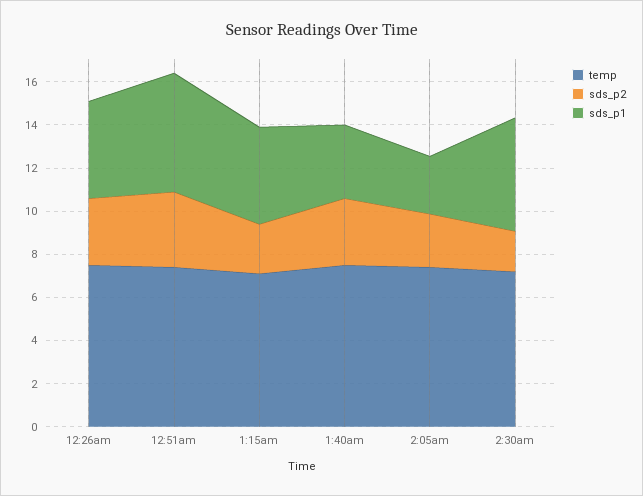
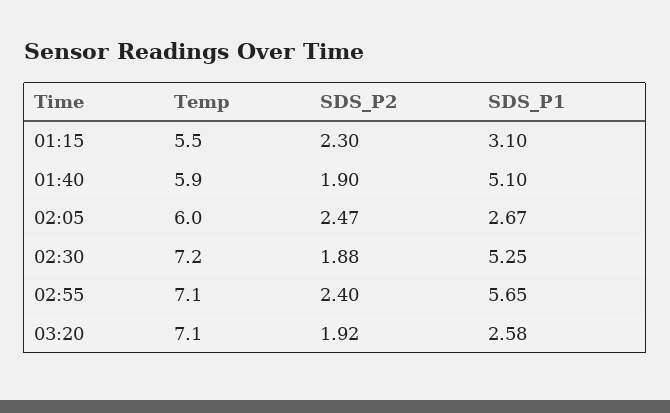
temp, 12:26am: 7.5 -> none
sds_p2, 12:26am: 3 -> none
sds_p1, 12:26am: 4.5 -> none
temp, 12:51am: 7.5 -> none
sds_p2, 12:51am: 3.5 -> none
sds_p1, 12:51am: 5.5 -> none
temp, 1:15am: 7 -> 5.5
sds_p1, 1:15am: 4.5 -> 3.1
temp, 1:40am: 7.5 -> 5.9
sds_p2, 1:40am: 3 -> 1.9
sds_p1, 1:40am: 3.5 -> 5.1
temp, 2:05am: 7.5 -> 6
temp, 02:55: none -> 7.1
sds_p2, 02:55: none -> 2.4
sds_p1, 02:55: none -> 5.65
temp, 03:20: none -> 7.1
sds_p2, 03:20: none -> 1.92
sds_p1, 03:20: none -> 2.58

